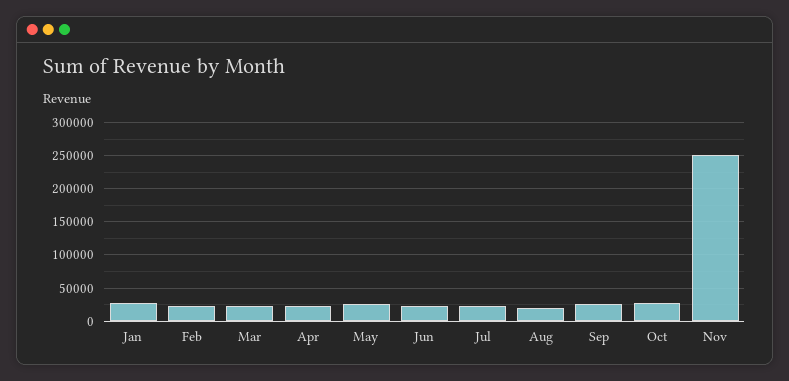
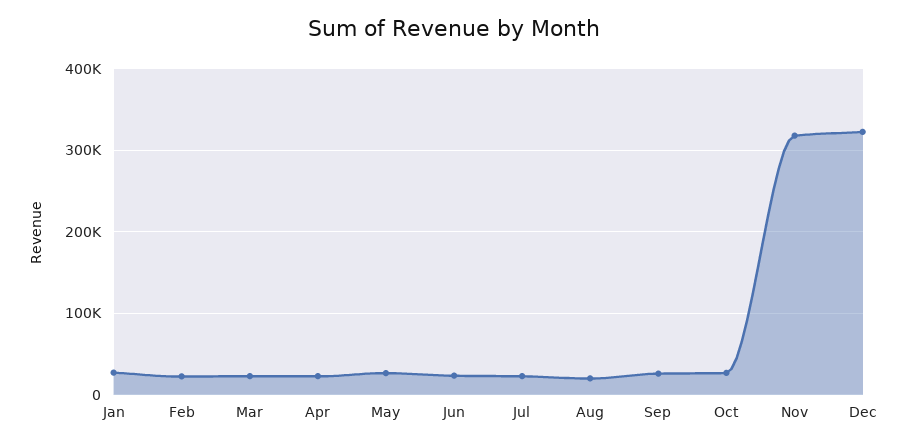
Nov: 250000 -> 320000
Dec: none -> 320000

